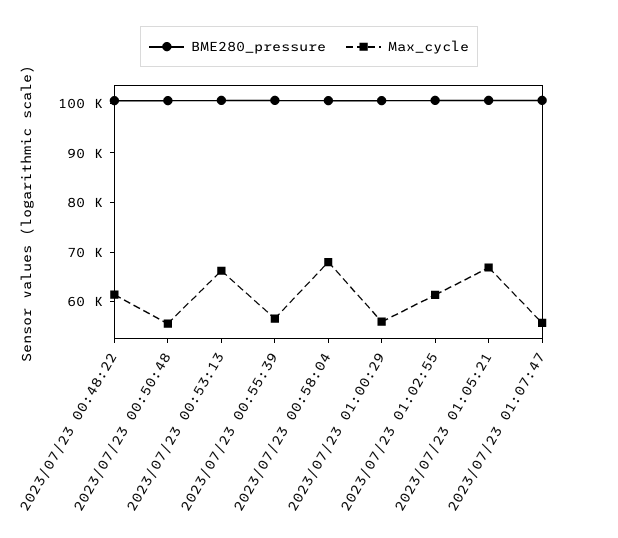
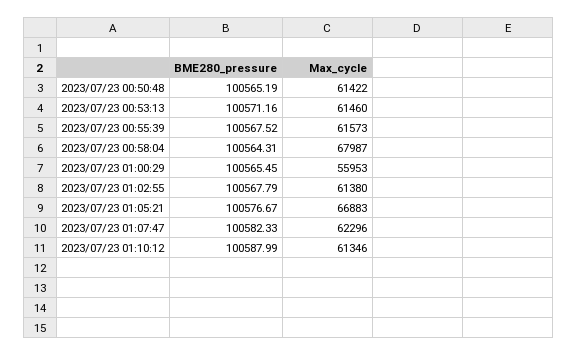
BME280_pressure, 2023/07/23 00:48:22: 100000 -> none
Max_cycle, 2023/07/23 00:48:22: 62000 -> none
Max_cycle, 2023/07/23 00:50:48: 56000 -> 61422
Max_cycle, 2023/07/23 00:53:13: 66000 -> 61460
Max_cycle, 2023/07/23 00:55:39: 56000 -> 61573
Max_cycle, 2023/07/23 01:07:47: 56000 -> 62296
BME280_pressure, 2023/07/23 01:10:12: none -> 100587.99
Max_cycle, 2023/07/23 01:10:12: none -> 61346

